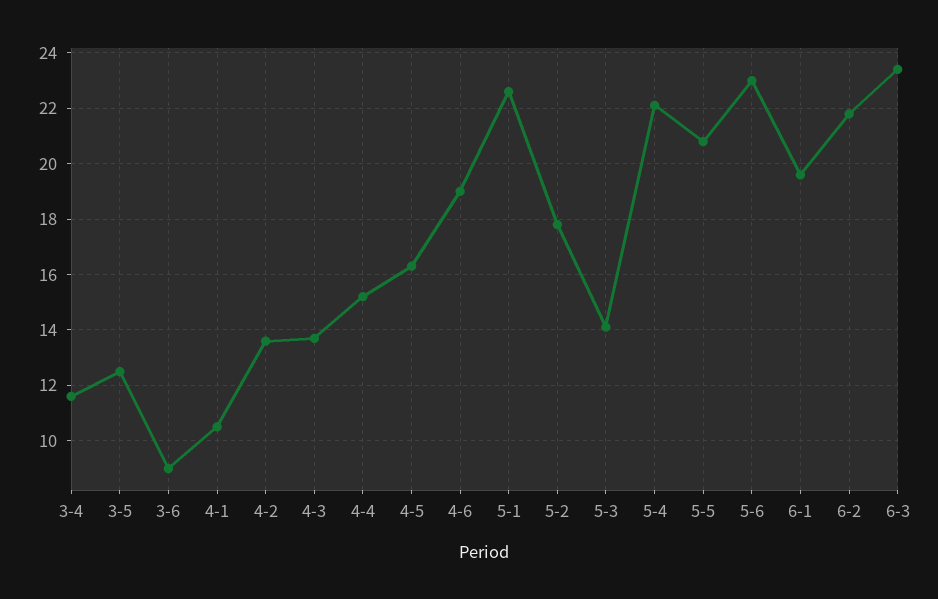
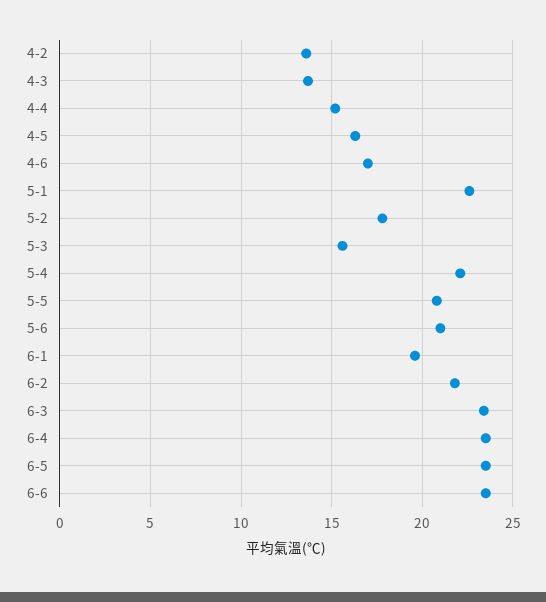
3-4: 11.5 -> none
3-5: 12.5 -> none
3-6: 9 -> none
4-1: 10.5 -> none
4-6: 19 -> 17
5-3: 14 -> 15.5
5-6: 23 -> 21
6-4: none -> 23.5
6-5: none -> 23.5
6-6: none -> 23.5

